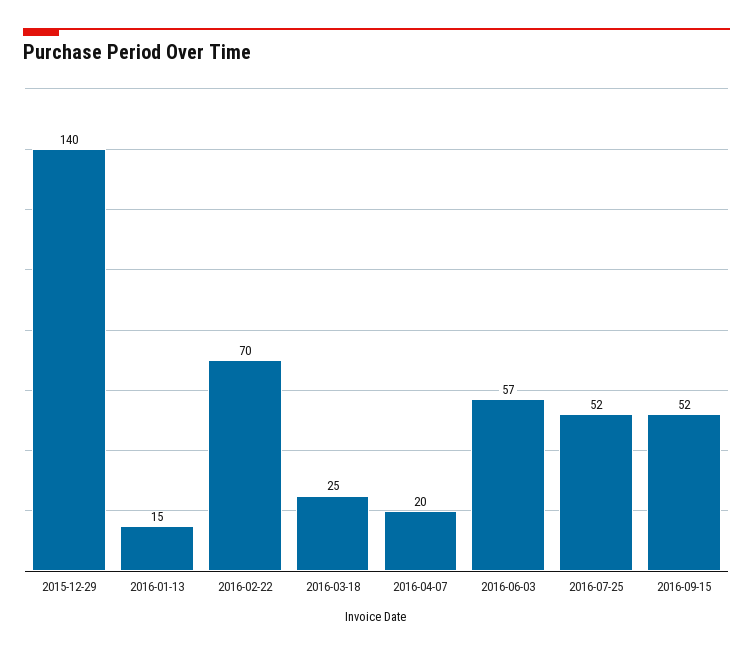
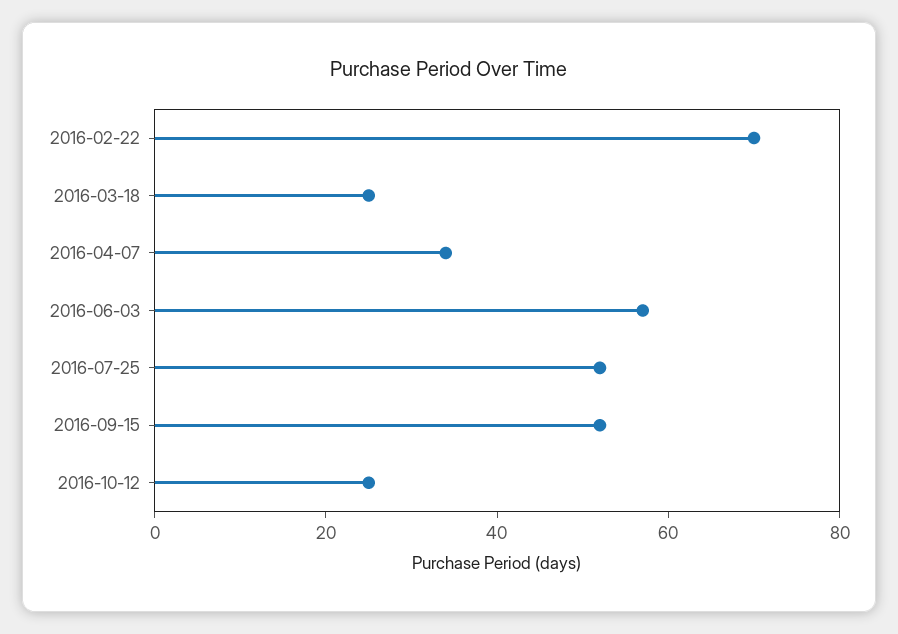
2015-12-29: 140 -> none
2016-01-13: 15 -> none
2016-04-07: 20 -> 35
2016-10-12: none -> 25

